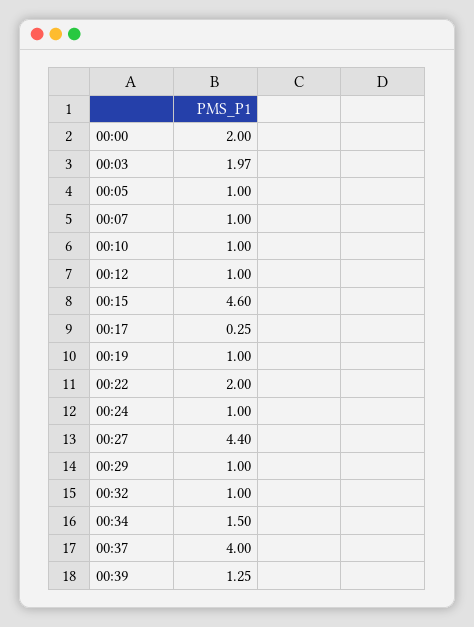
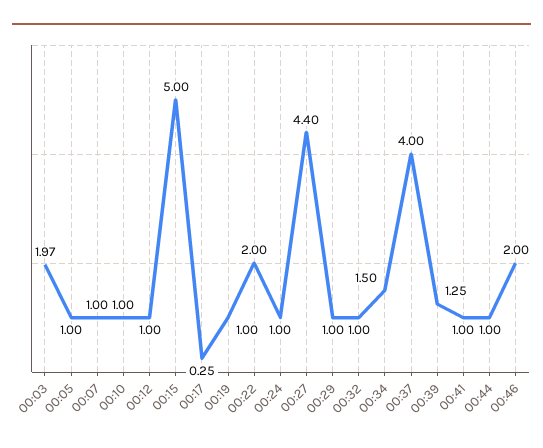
00:00: 2 -> none
00:15: 4.6 -> 5
00:41: none -> 1
00:44: none -> 1
00:46: none -> 2

